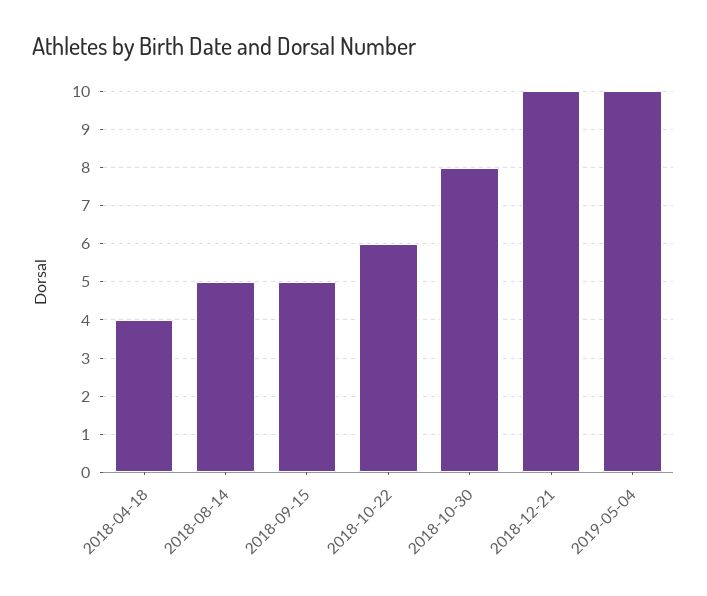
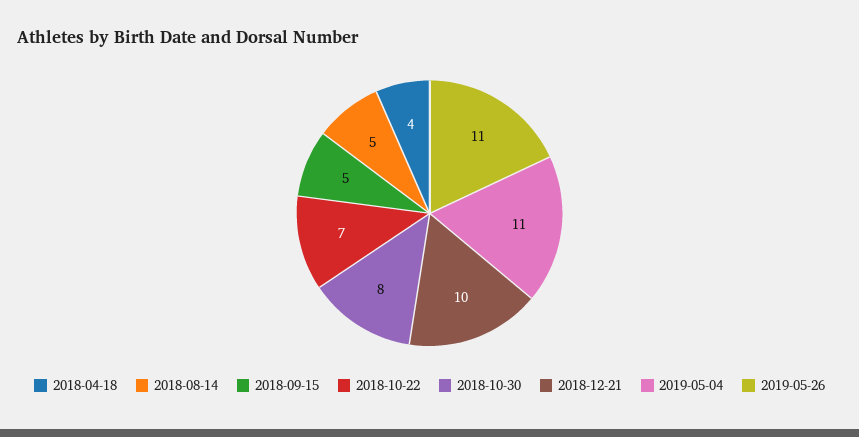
2018-10-22: 6 -> 7
2019-05-04: 10 -> 11
2019-05-26: none -> 11

